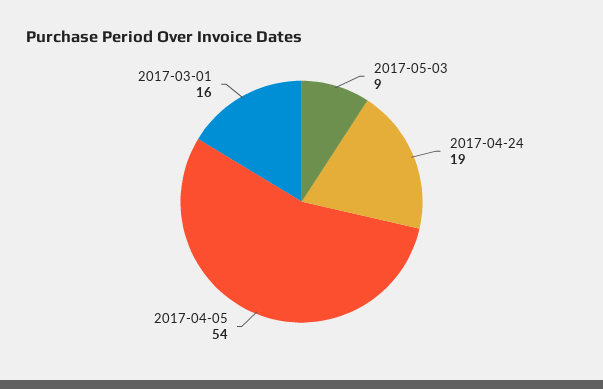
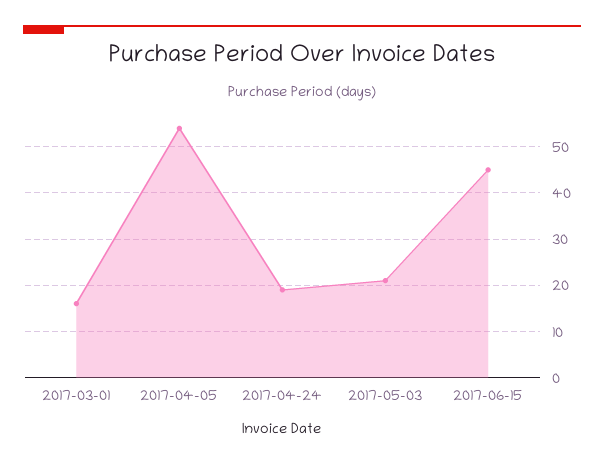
2017-05-03: 9 -> 20
2017-06-15: none -> 45

